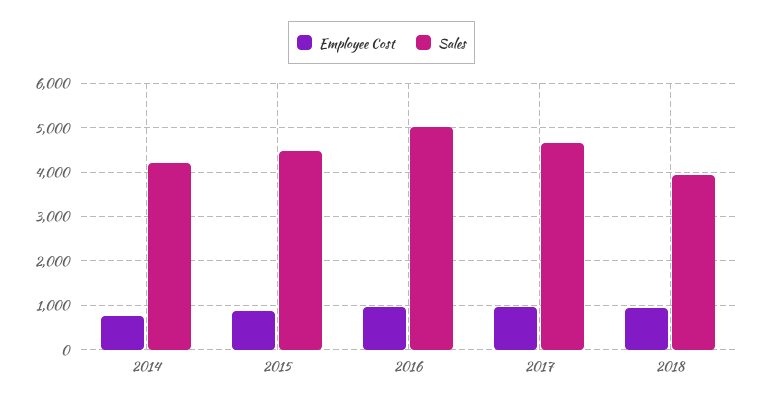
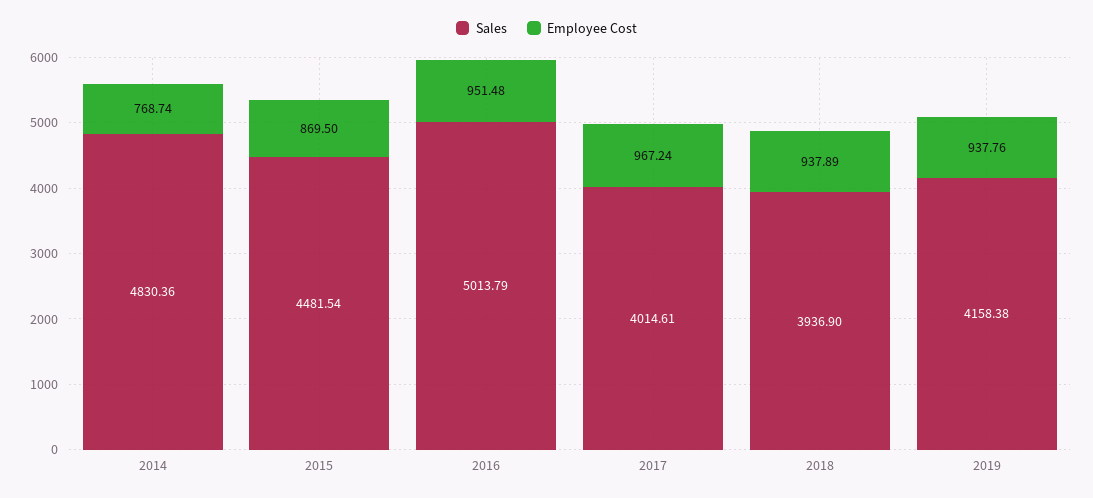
Sales, 2014: 4200 -> 4830.36
Sales, 2017: 4600 -> 4014.61
Sales, 2019: none -> 4158.38
Employee Cost, 2019: none -> 937.76

